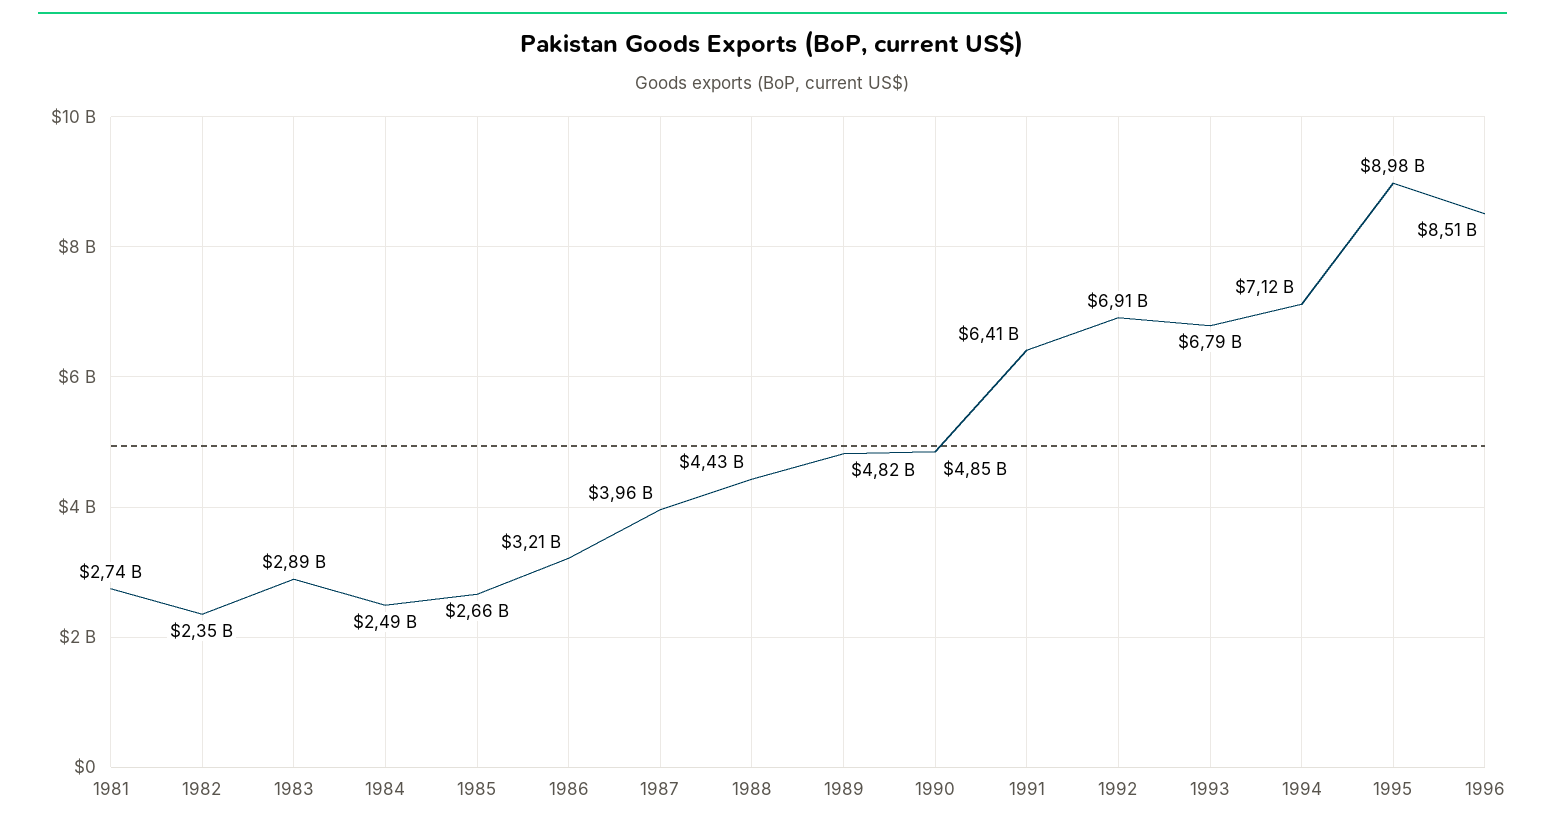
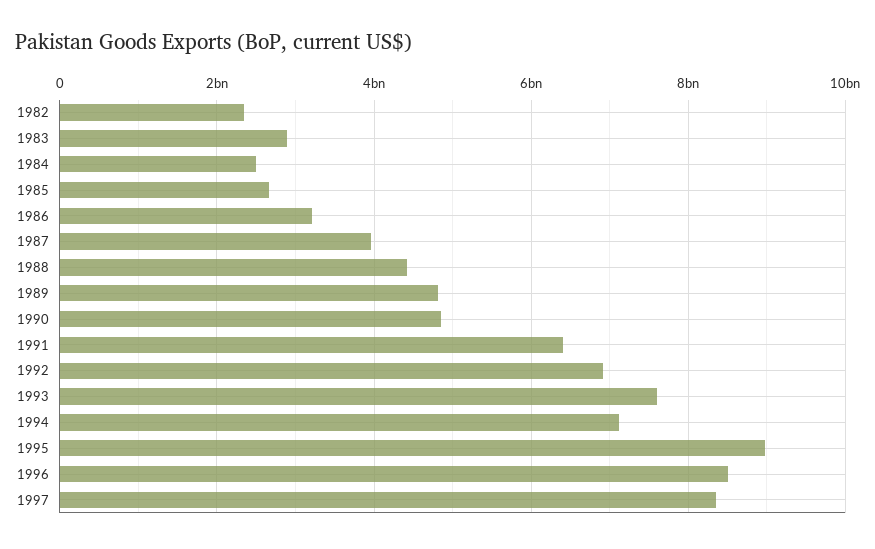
1981: 2740000000 -> none
1993: 6790000000 -> 7600000000
1997: none -> 8400000000

